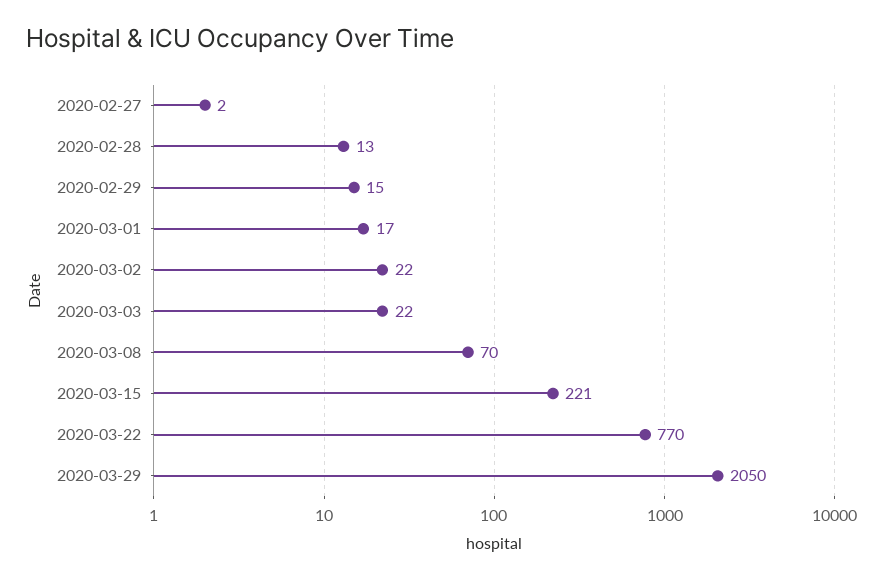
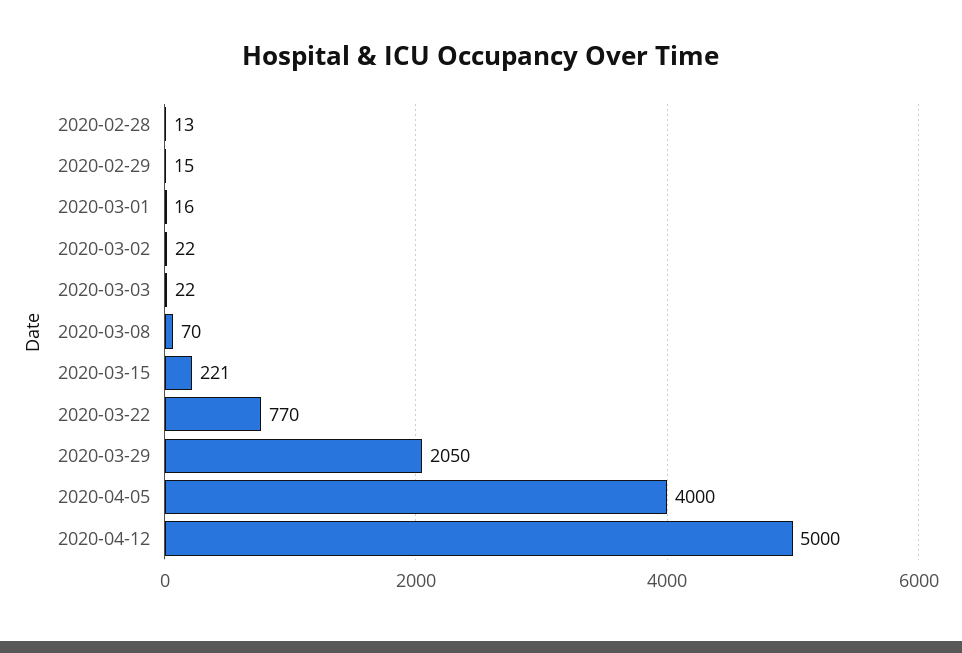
2020-02-27: 2 -> none
2020-03-01: 17 -> 16
2020-04-05: none -> 4000
2020-04-12: none -> 5000

